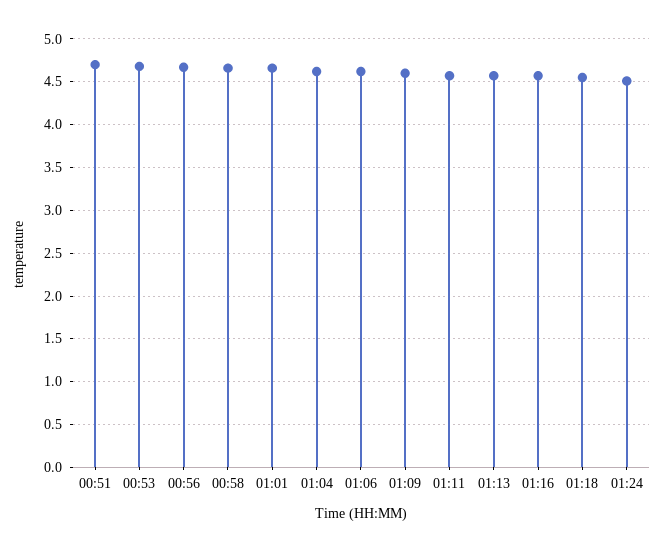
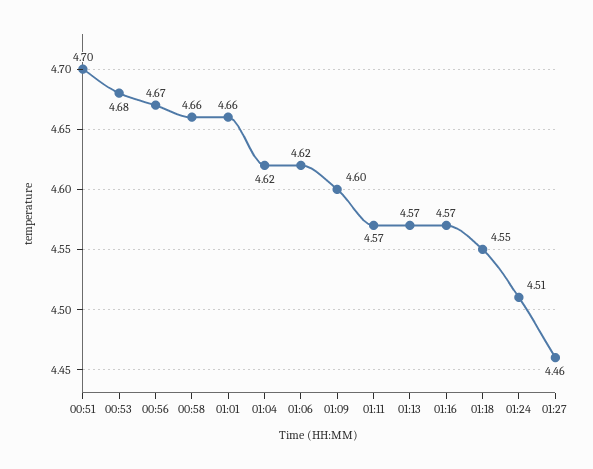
01:27: none -> 4.46

